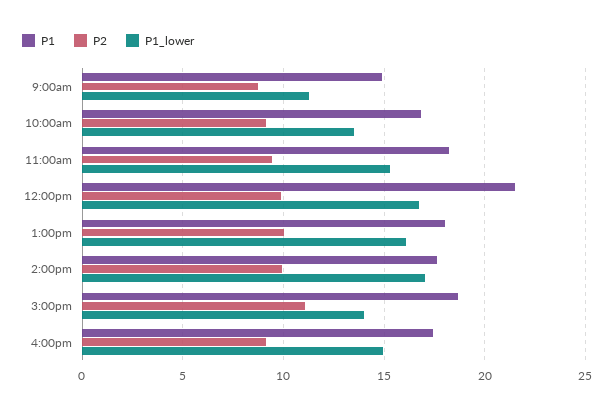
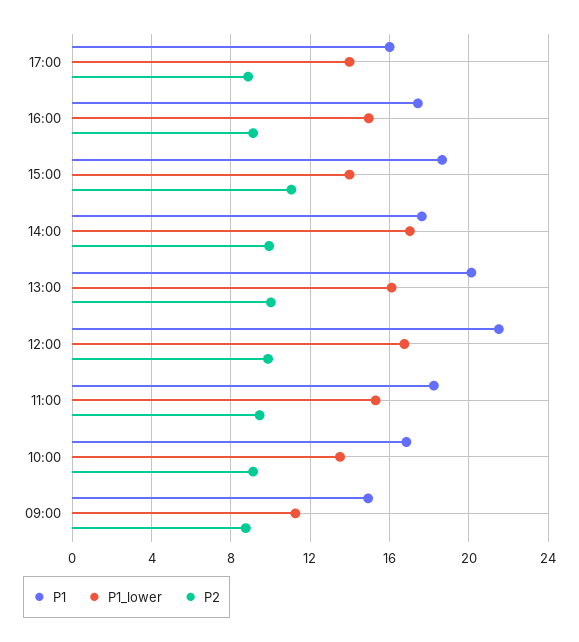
P1, 1:00pm: 18 -> 20
P1, 17:00: none -> 16
P1_lower, 17:00: none -> 14
P2, 17:00: none -> 9

